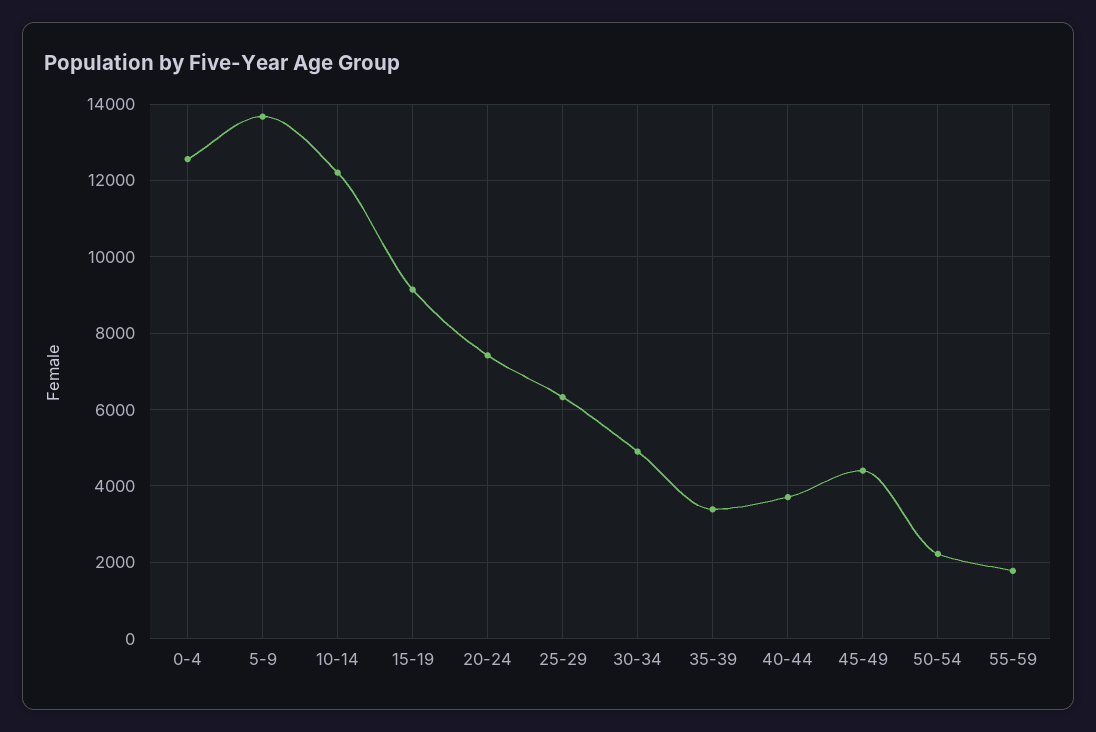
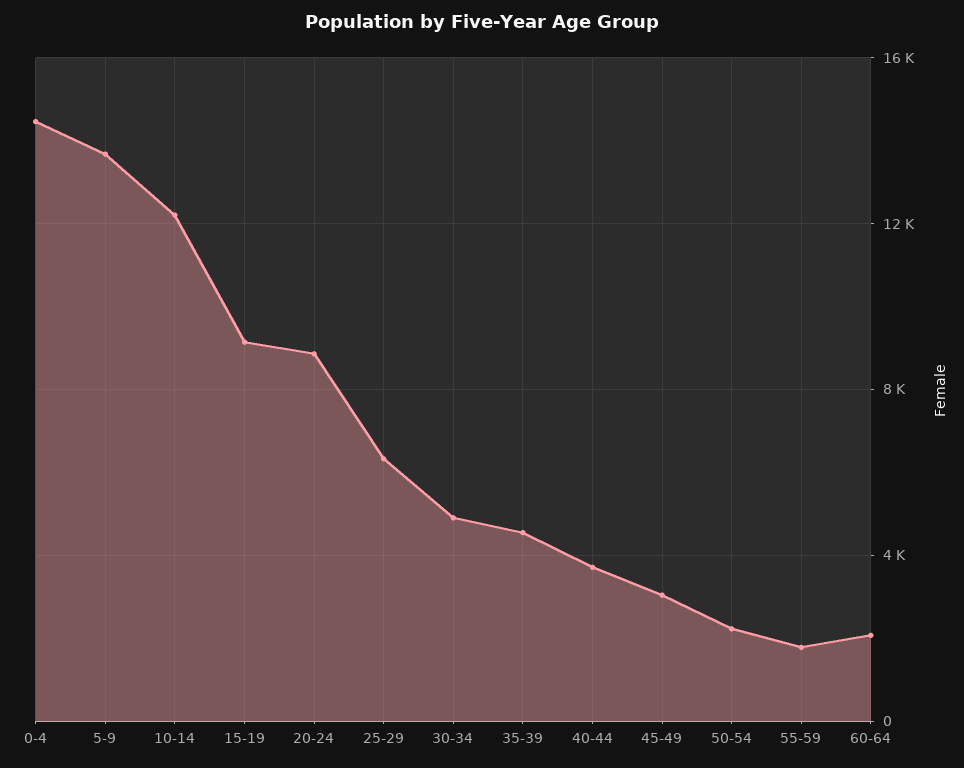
0-4: 12600 -> 14500
20-24: 7400 -> 9000
35-39: 3400 -> 4500
45-49: 4400 -> 3000
60-64: none -> 2000

